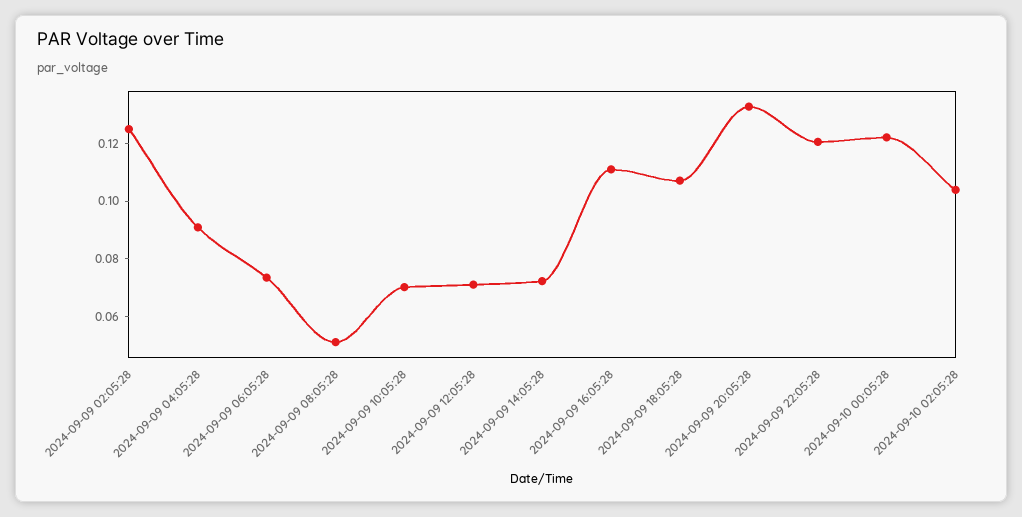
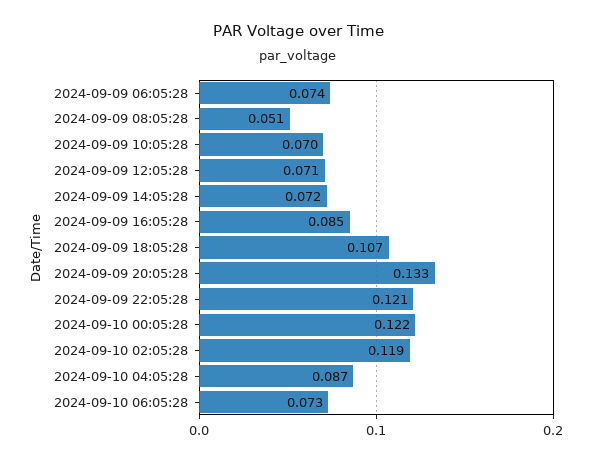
2024-09-09 02:05:28: 0.125 -> none
2024-09-09 04:05:28: 0.09 -> none
2024-09-09 16:05:28: 0.11 -> 0.085
2024-09-10 02:05:28: 0.105 -> 0.119
2024-09-10 04:05:28: none -> 0.087
2024-09-10 06:05:28: none -> 0.073

